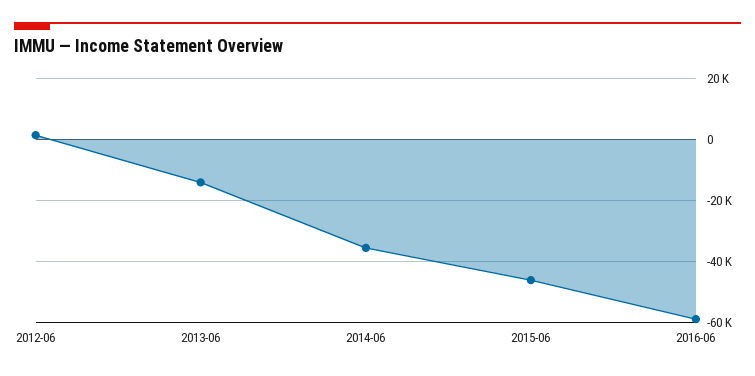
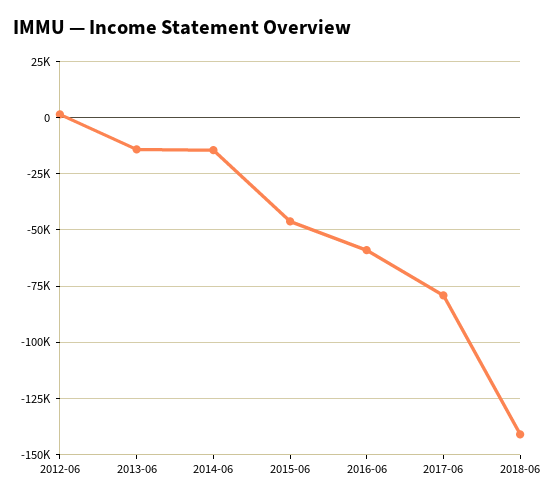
2014-06: -36000 -> -15000
2017-06: none -> -80000
2018-06: none -> -140000

